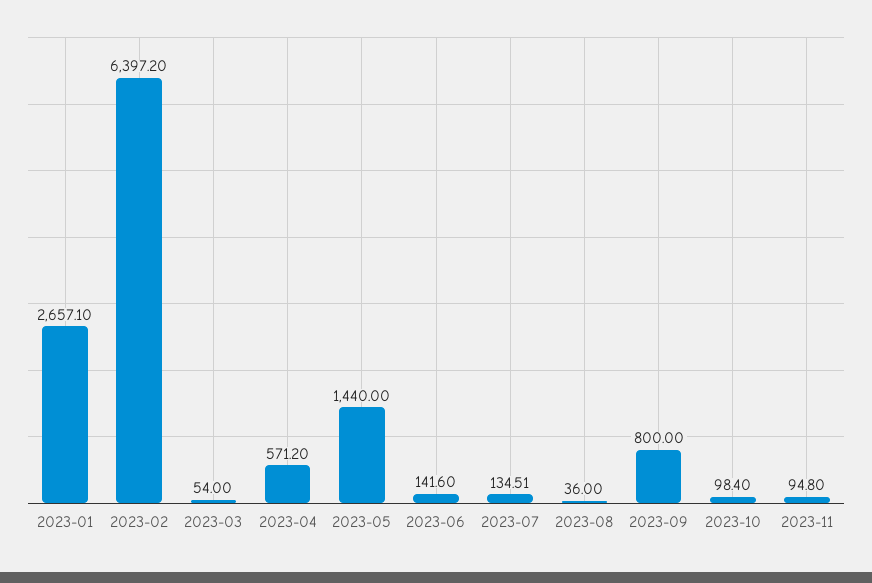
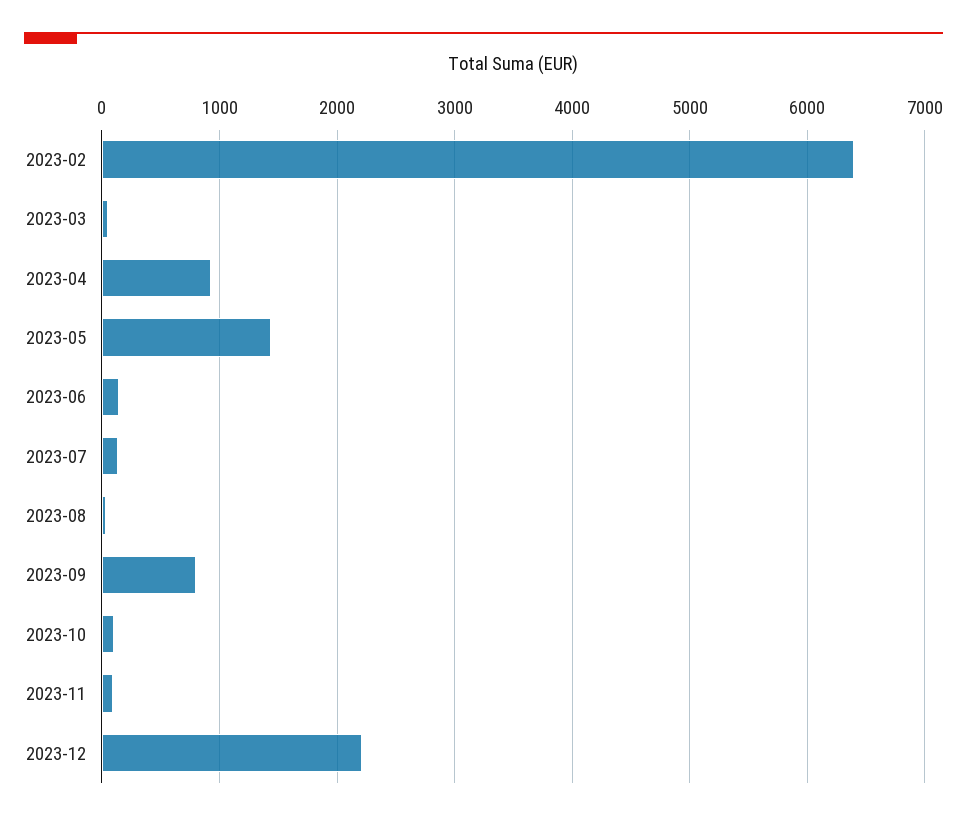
2023-01: 2657.1 -> none
2023-04: 571.2 -> 900
2023-12: none -> 2200

